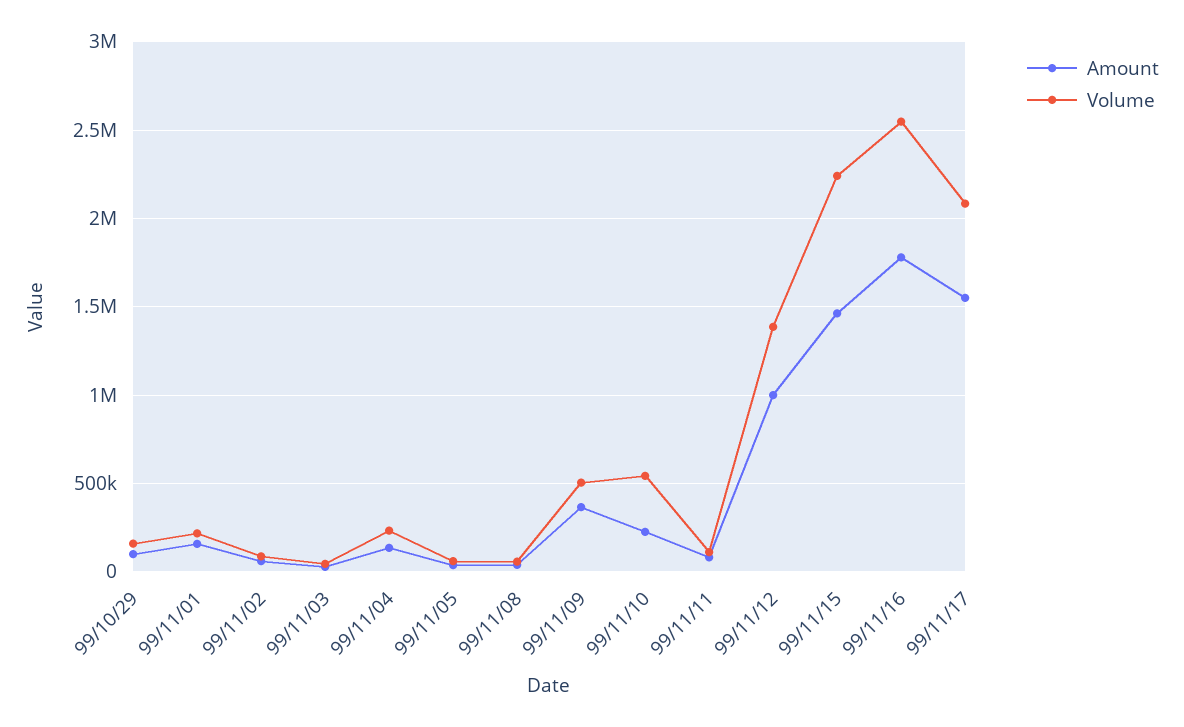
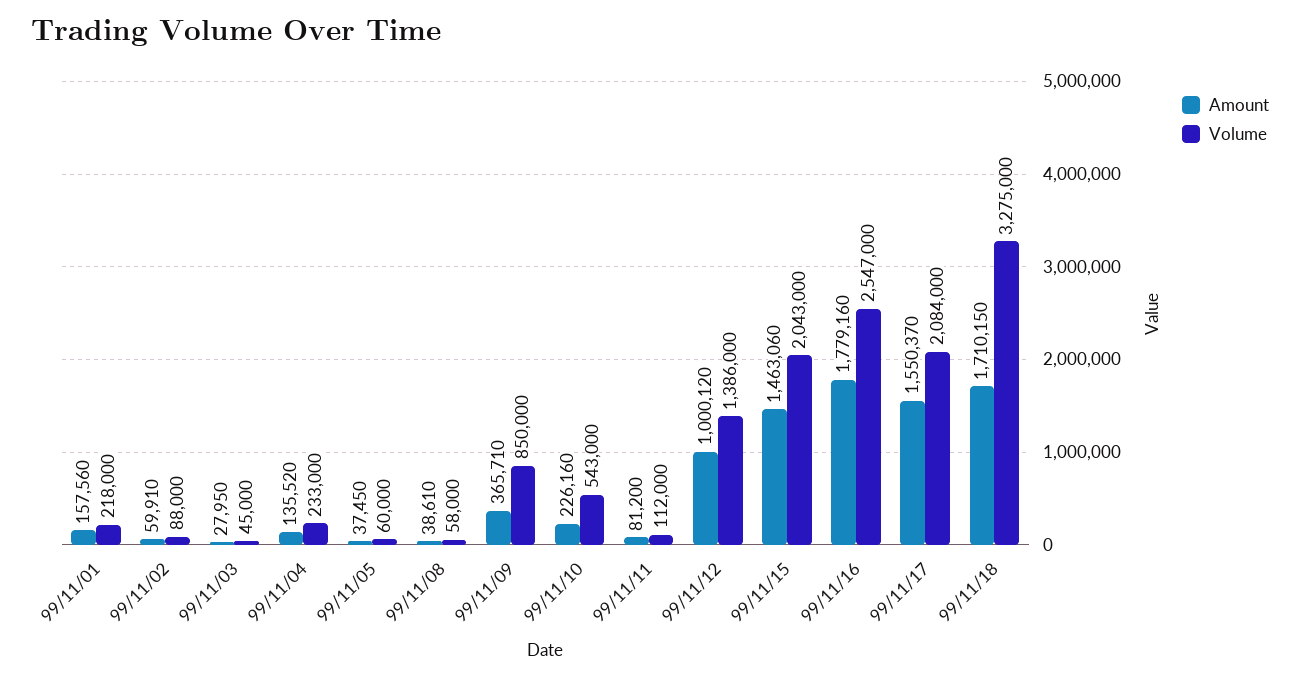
Amount, 99/10/29: 100000 -> none
Volume, 99/10/29: 150000 -> none
Volume, 99/11/09: 500000 -> 850000
Volume, 99/11/15: 2250000 -> 2043000
Amount, 99/11/18: none -> 1710150
Volume, 99/11/18: none -> 3275000

